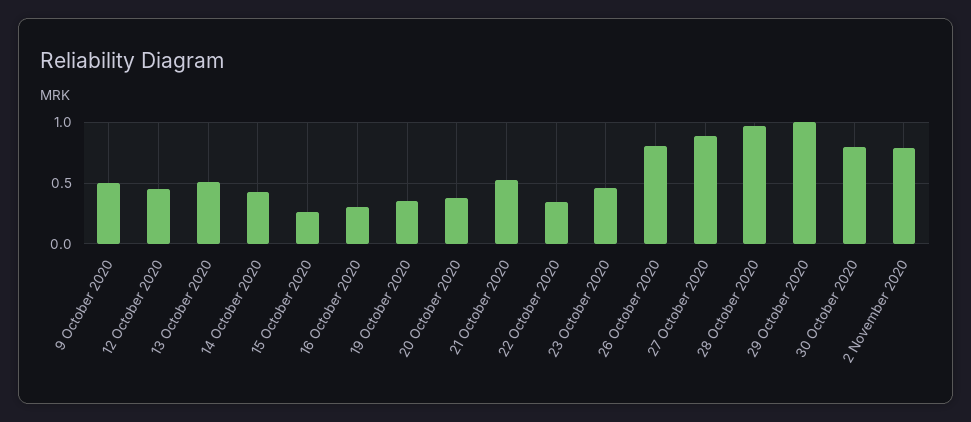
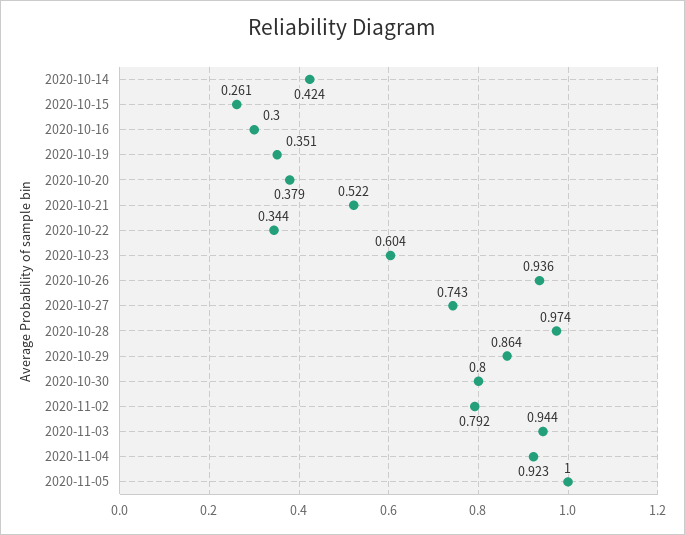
9 October 2020: 0.5 -> none
12 October 2020: 0.45 -> none
13 October 2020: 0.5 -> none
23 October 2020: 0.45 -> 0.604
26 October 2020: 0.8 -> 0.936
27 October 2020: 0.9 -> 0.743
29 October 2020: 1 -> 0.864
2020-11-03: none -> 0.944
2020-11-04: none -> 0.923
2020-11-05: none -> 1

